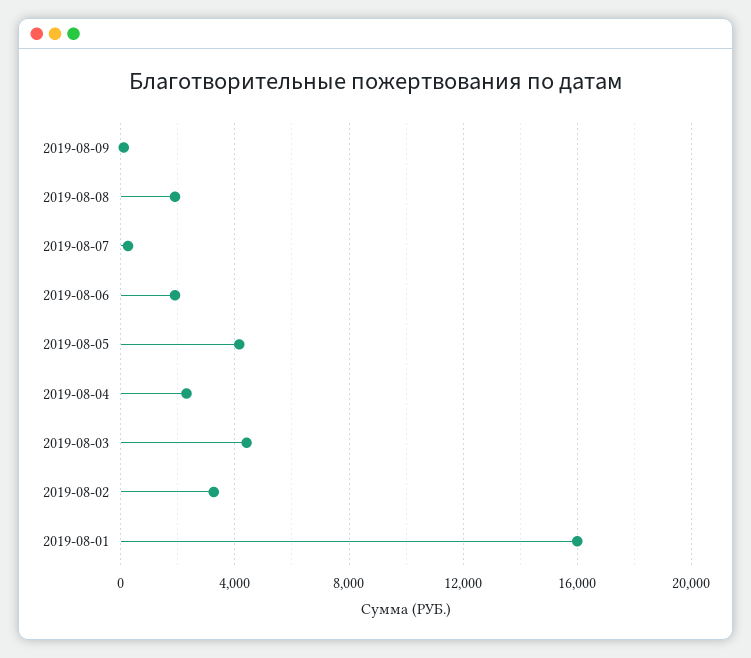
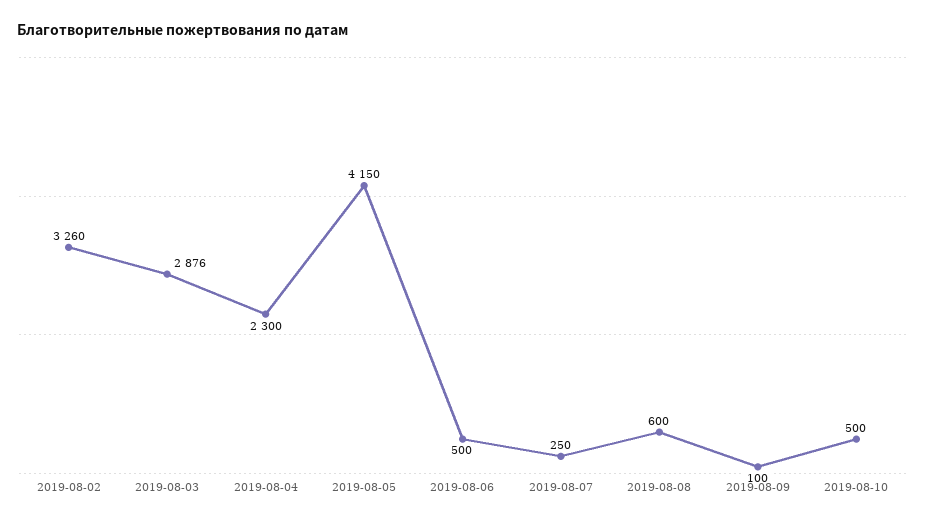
2019-08-08: 2000 -> 600
2019-08-06: 2000 -> 500
2019-08-03: 4500 -> 2876
2019-08-01: 16000 -> none
2019-08-10: none -> 500

